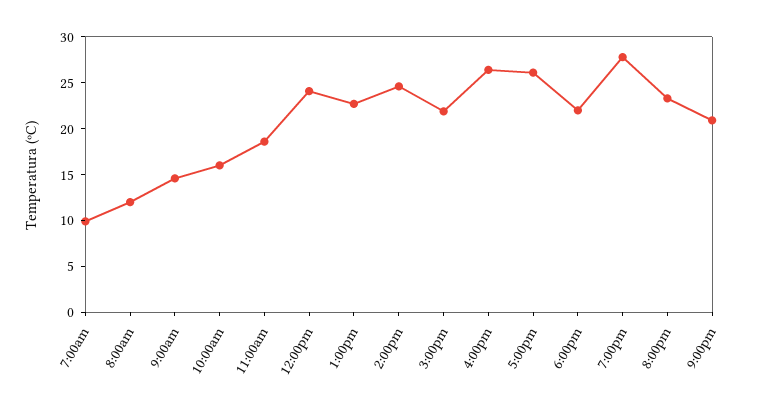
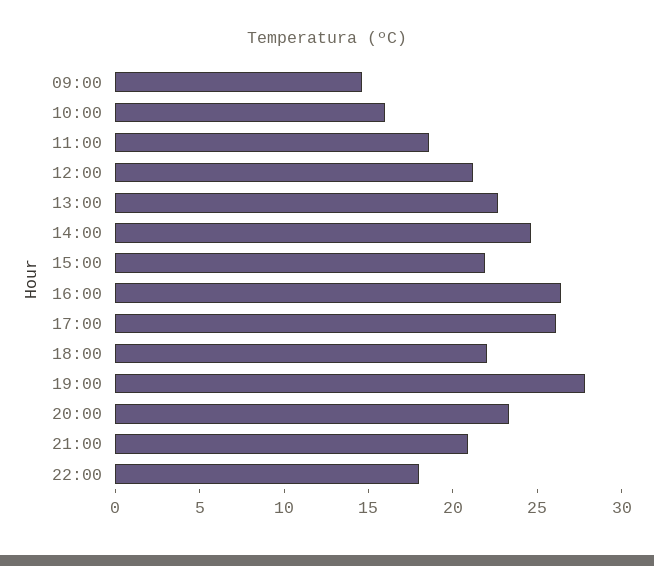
7:00am: 10 -> none
8:00am: 12 -> none
12:00pm: 24 -> 21
22:00: none -> 18

